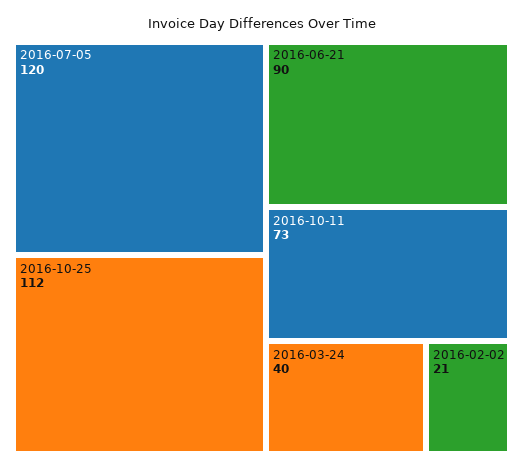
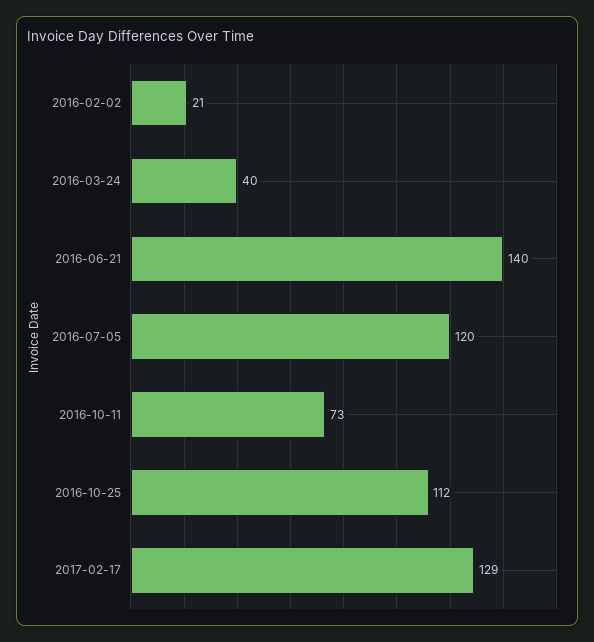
2016-06-21: 90 -> 140
2017-02-17: none -> 129

